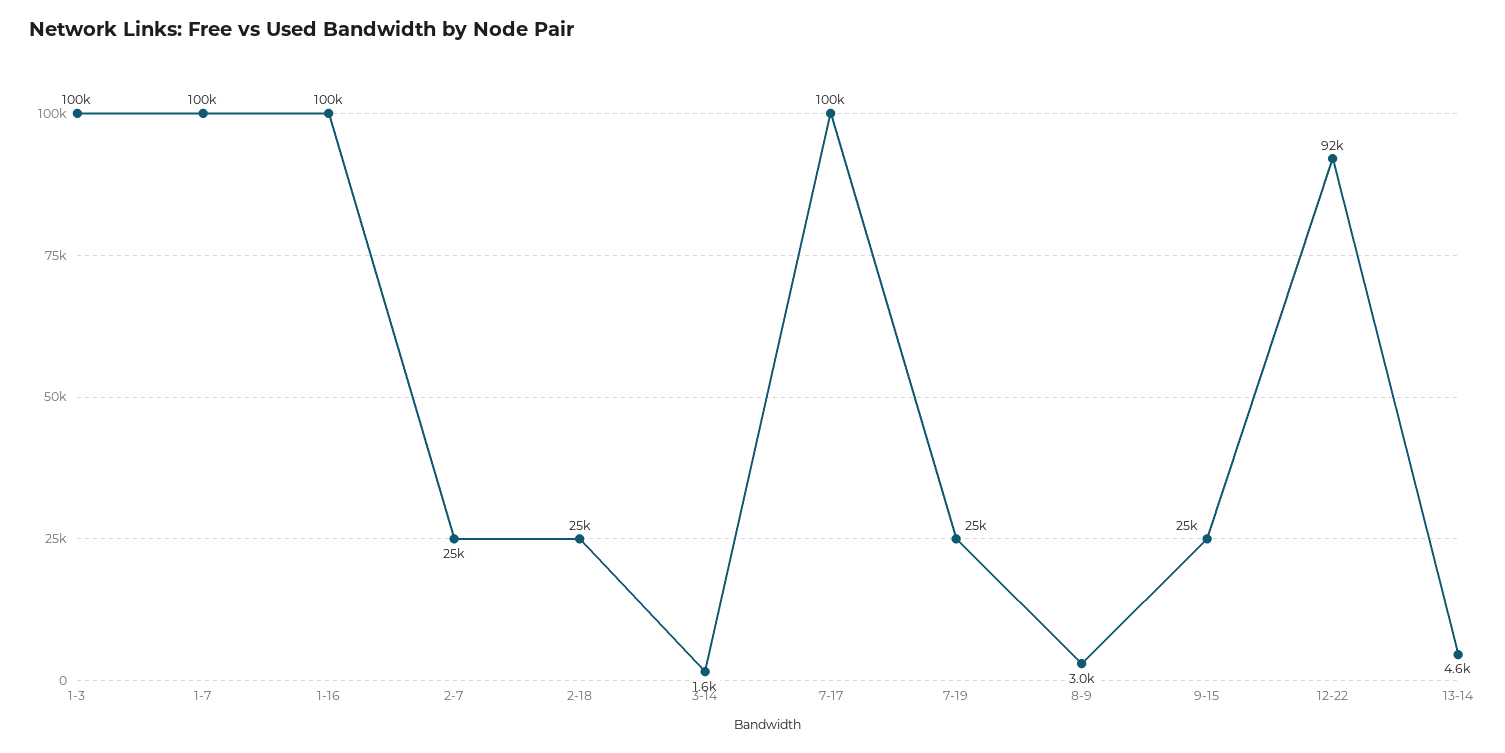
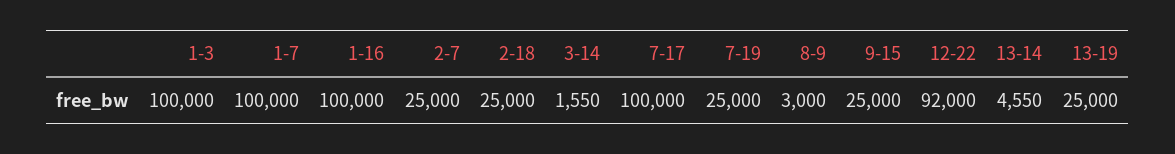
13-19: none -> 25000

